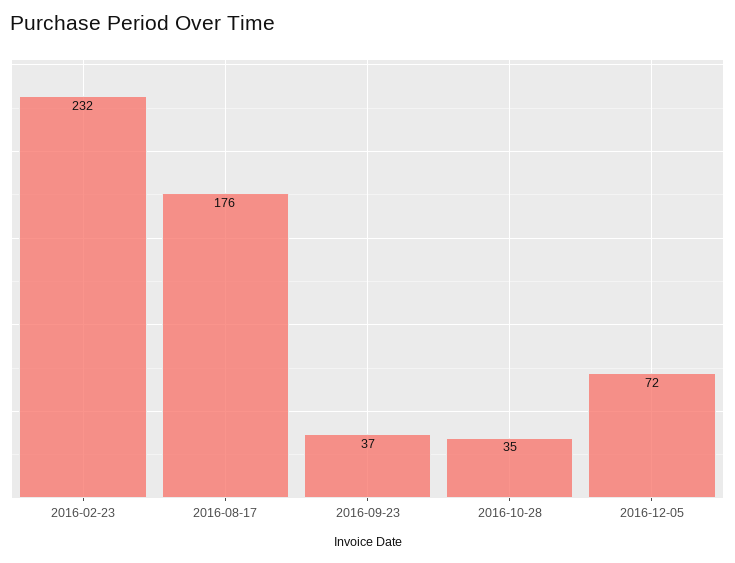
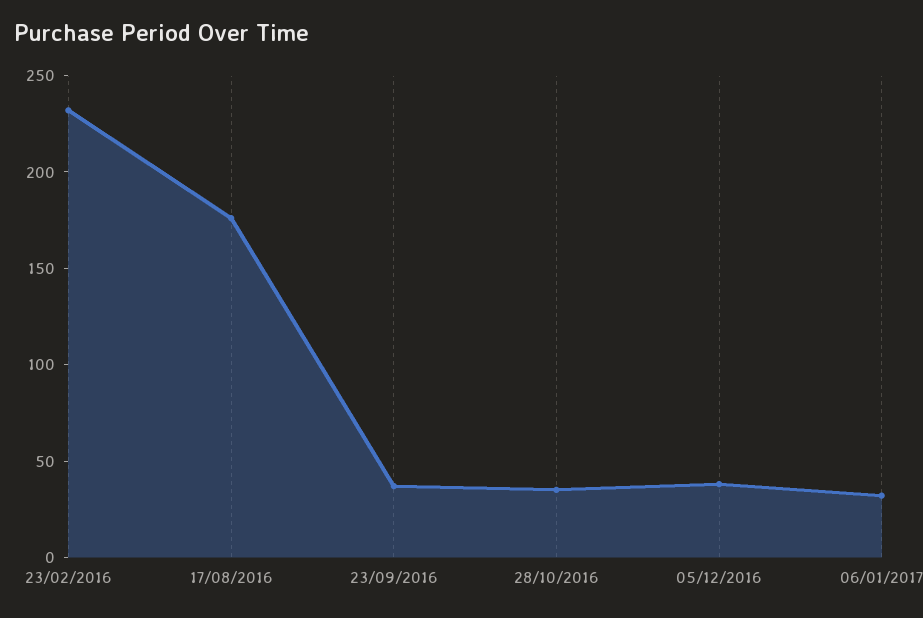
2016-12-05: 72 -> 40
06/01/2017: none -> 30

